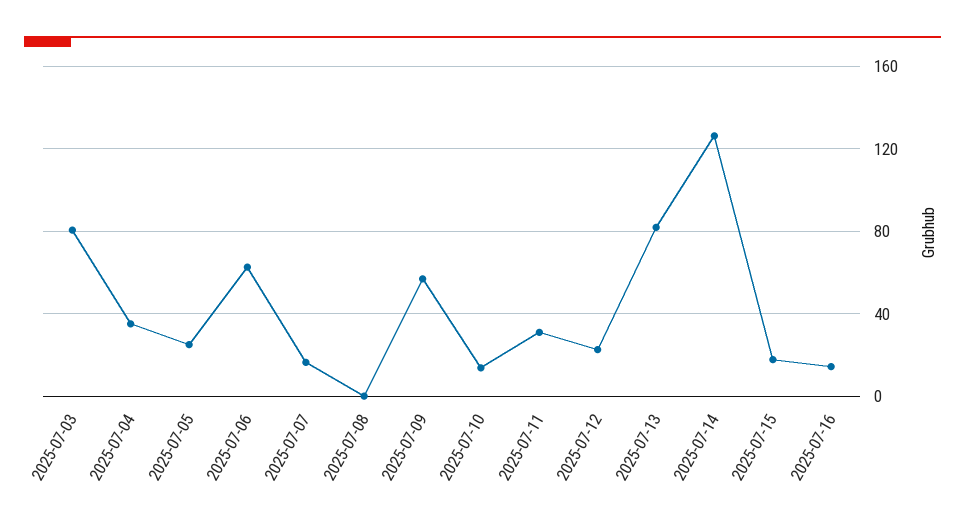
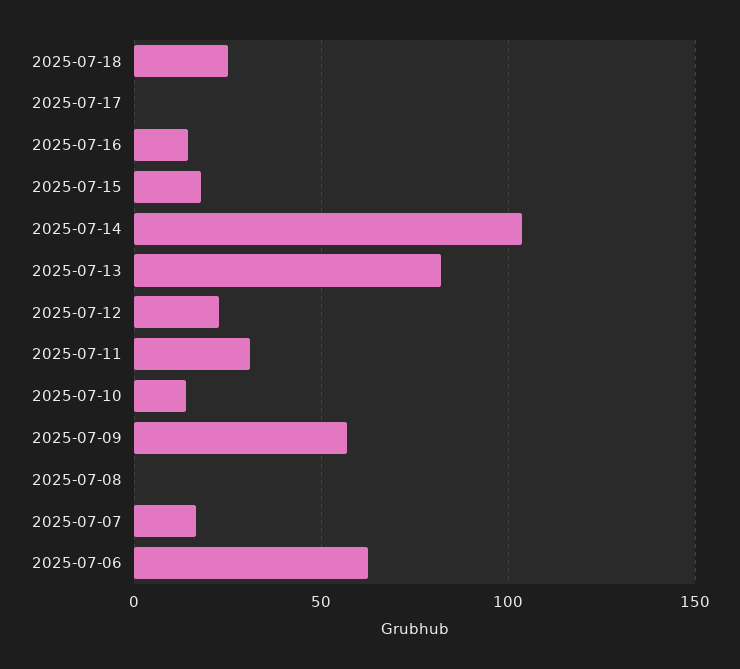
2025-07-03: 80 -> none
2025-07-04: 35 -> none
2025-07-05: 25 -> none
2025-07-14: 125 -> 105
2025-07-18: none -> 25
2025-07-17: none -> 0

